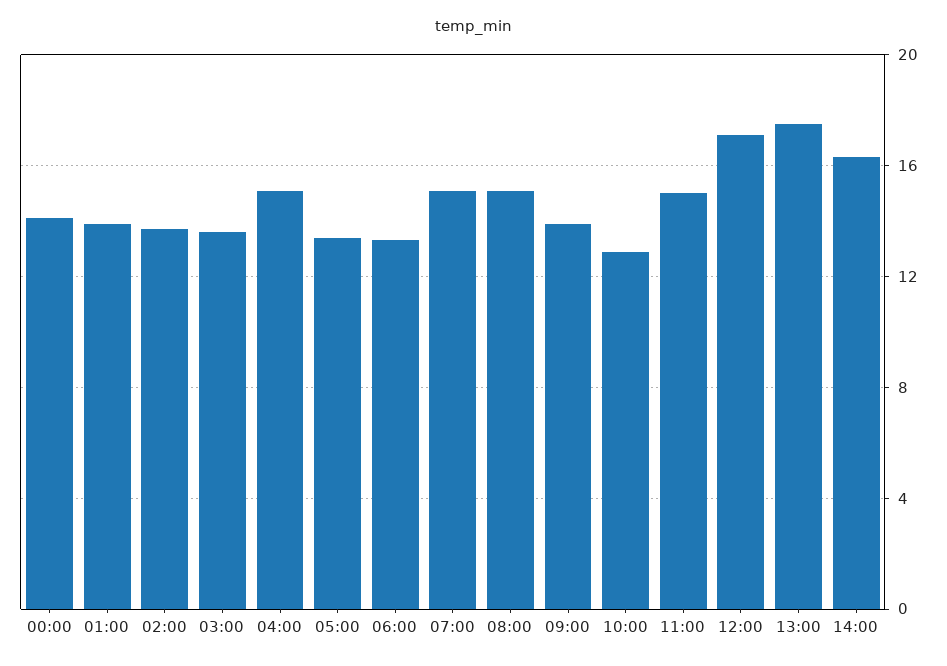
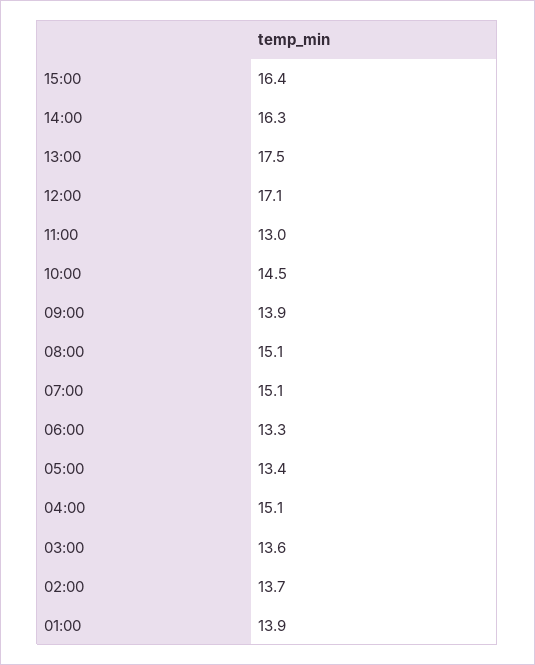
00:00: 14 -> none
10:00: 13 -> 14.5
11:00: 15 -> 13
15:00: none -> 16.4

